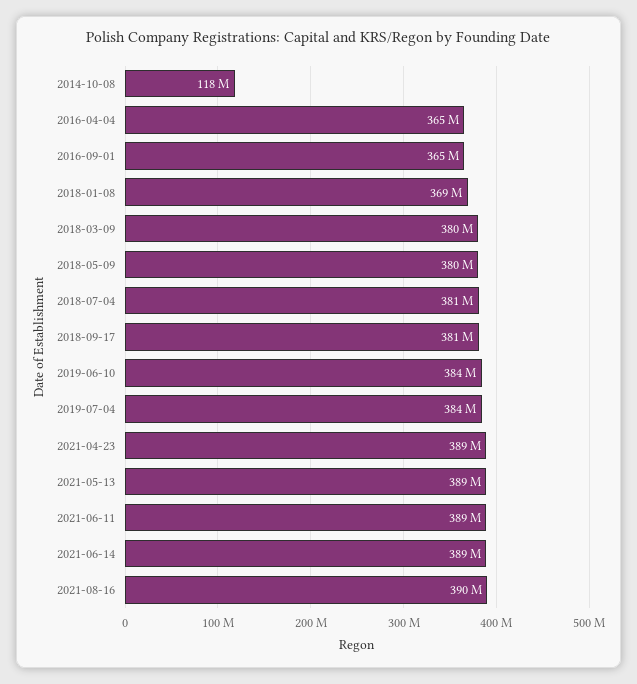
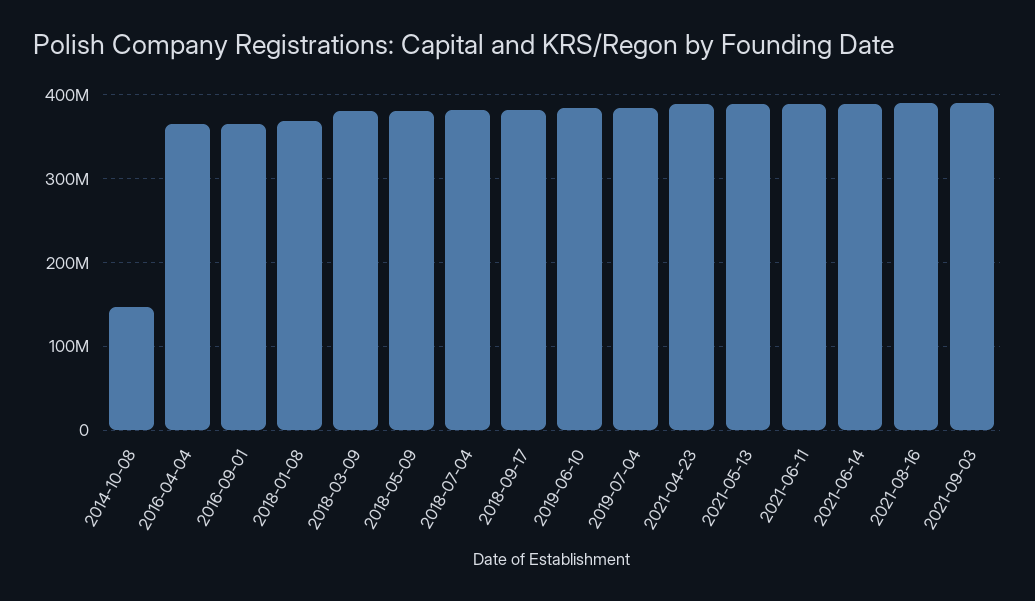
2014-10-08: 118000000 -> 150000000
2021-09-03: none -> 390000000

